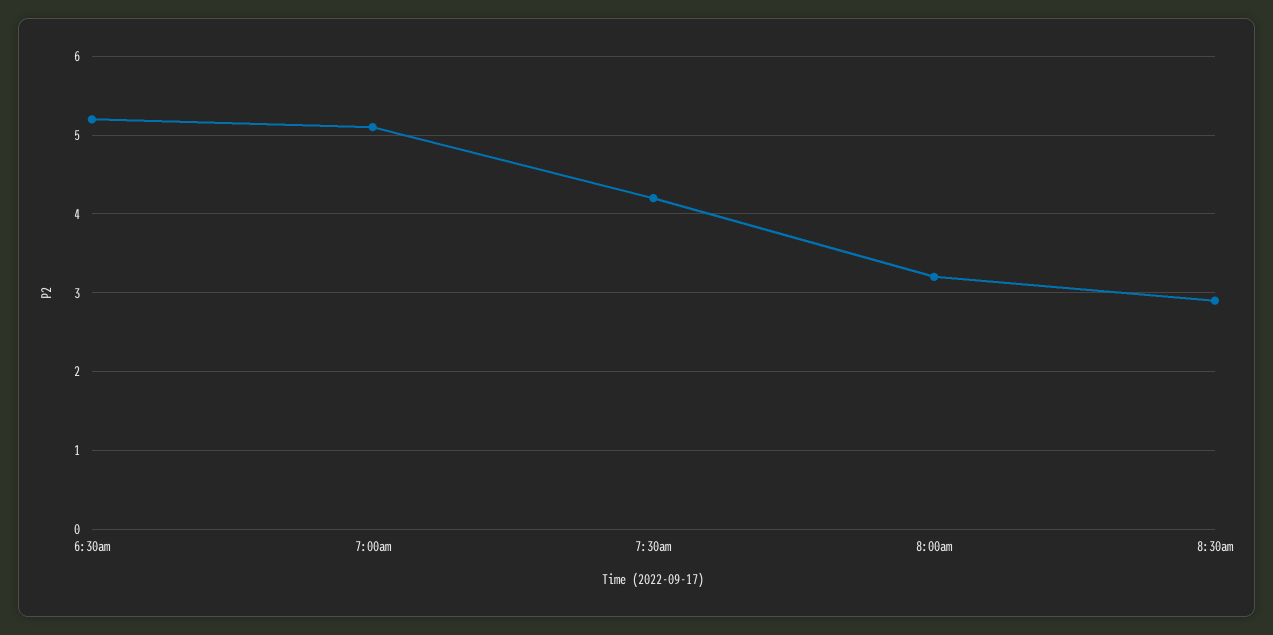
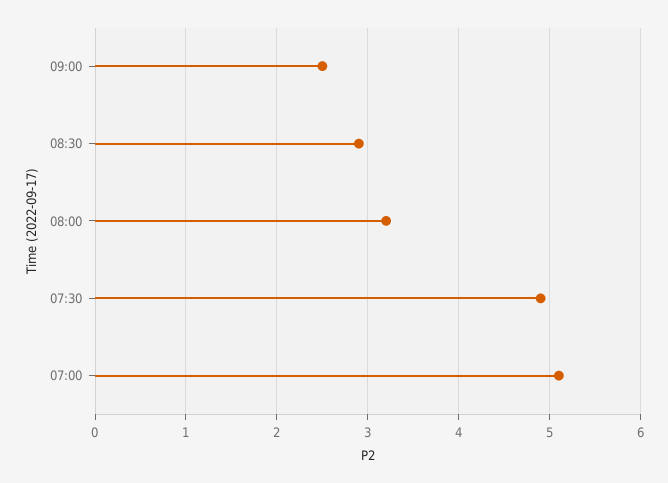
6:30am: 5.2 -> none
7:30am: 4.2 -> 4.9
09:00: none -> 2.5

